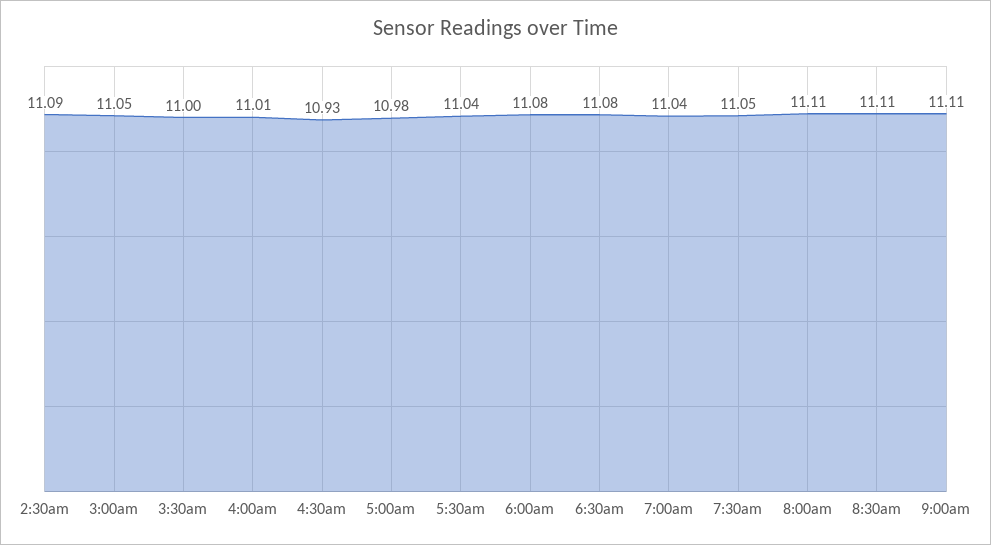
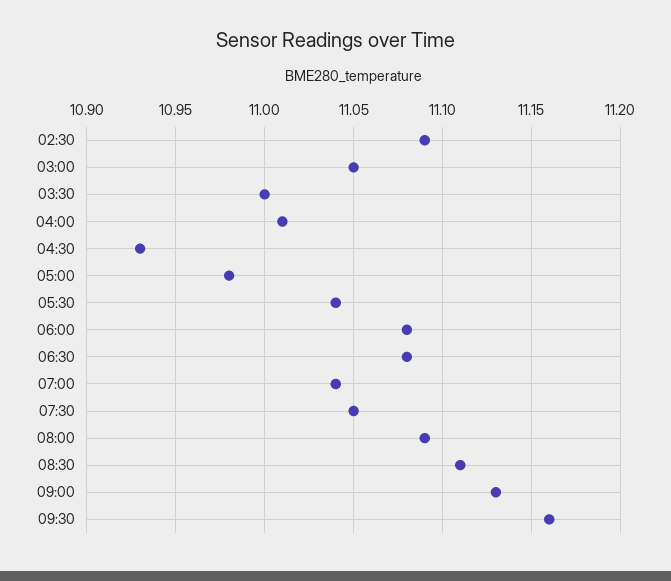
8:00am: 11.11 -> 11.09
9:00am: 11.11 -> 11.13
09:30: none -> 11.16

